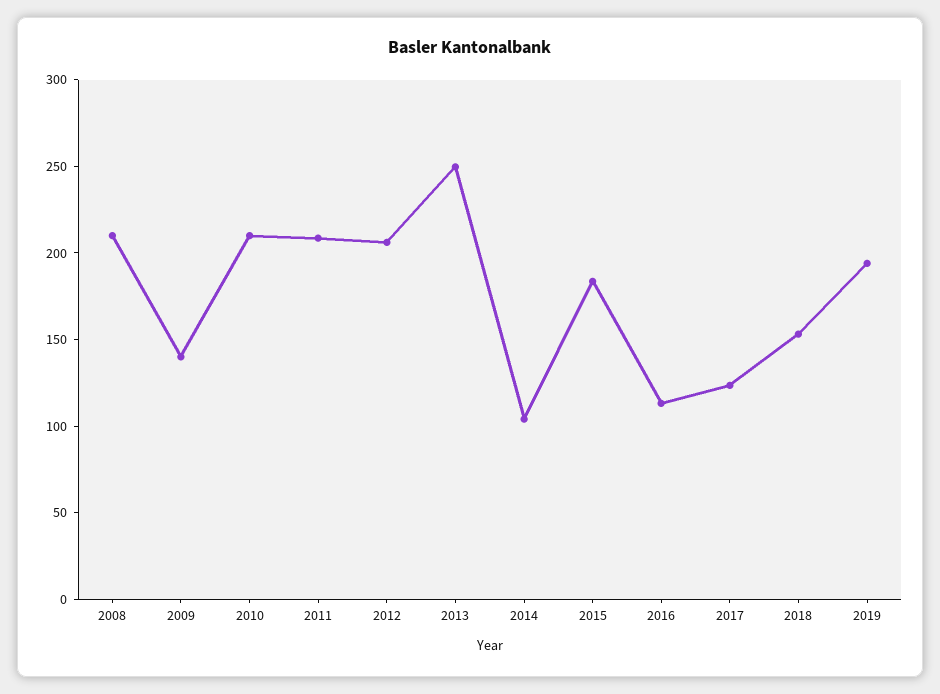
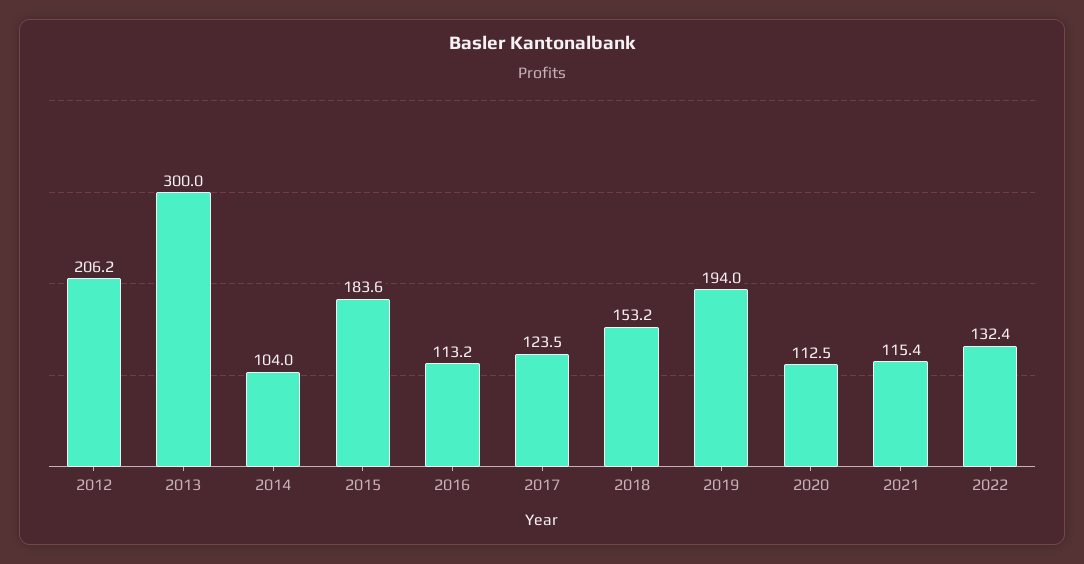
2008: 210 -> none
2009: 140 -> none
2010: 210 -> none
2011: 210 -> none
2013: 250 -> 300
2020: none -> 112.5
2021: none -> 115.4
2022: none -> 132.4

